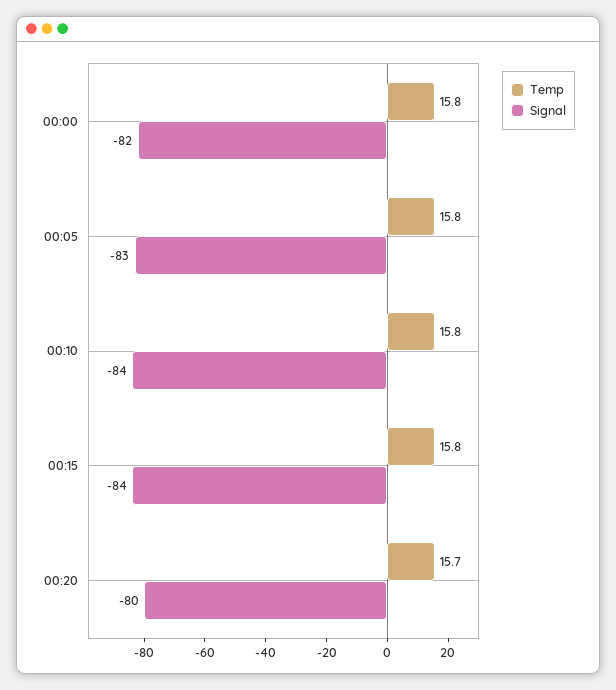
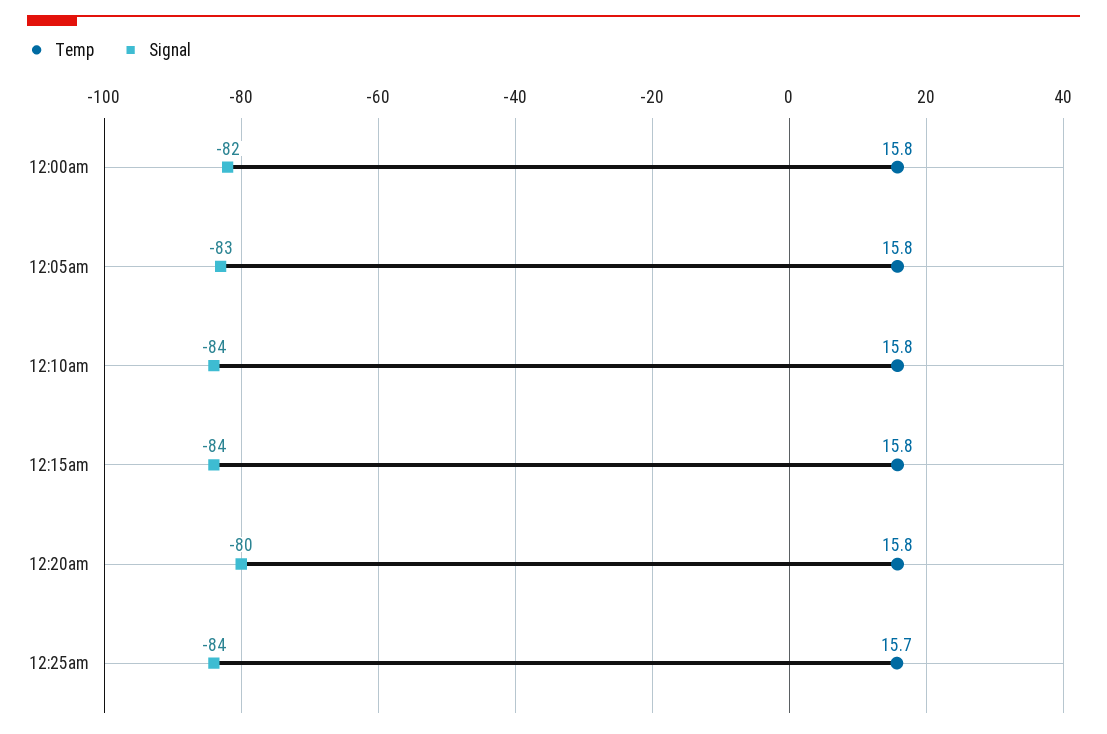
Temp, 00:20: 15.7 -> 15.8
Temp, 12:25am: none -> 15.7
Signal, 12:25am: none -> -84

